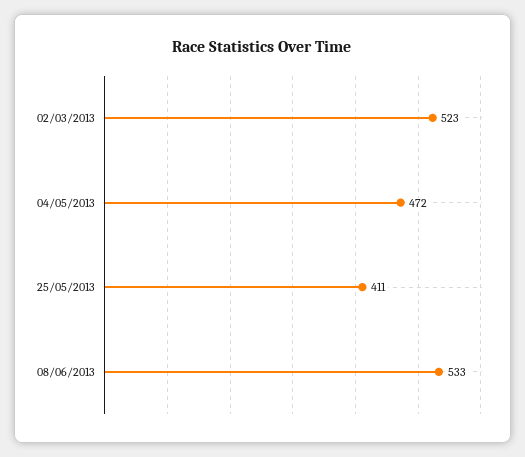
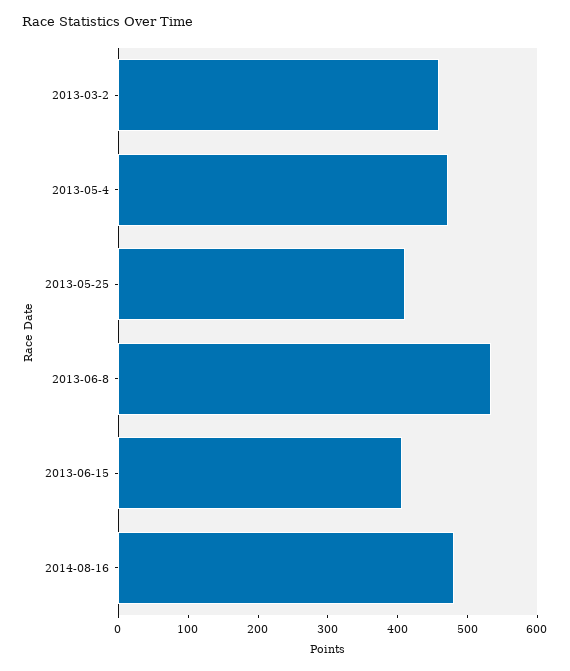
02/03/2013: 523 -> 460
2013-06-15: none -> 400
2014-08-16: none -> 480

